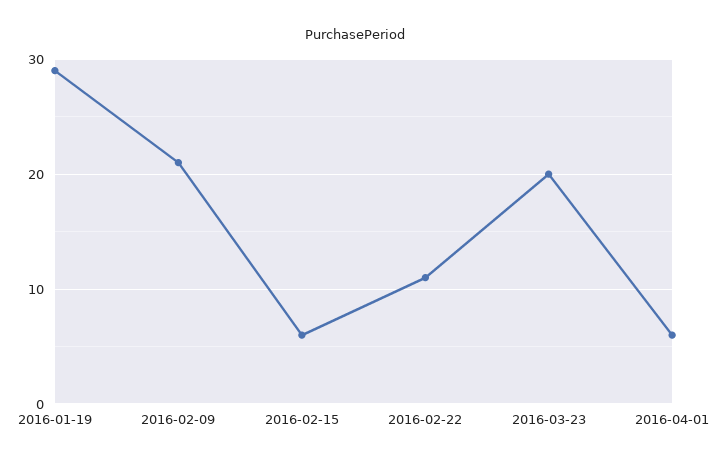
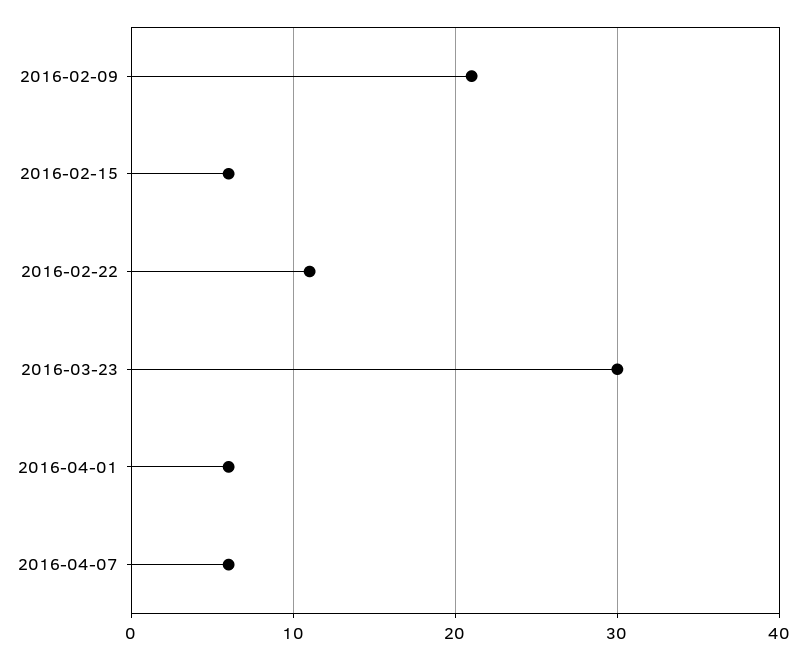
2016-01-19: 29 -> none
2016-03-23: 20 -> 30
2016-04-07: none -> 6

